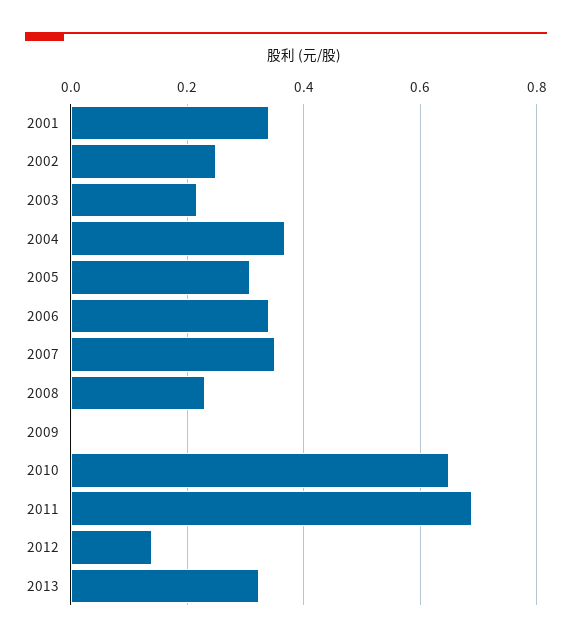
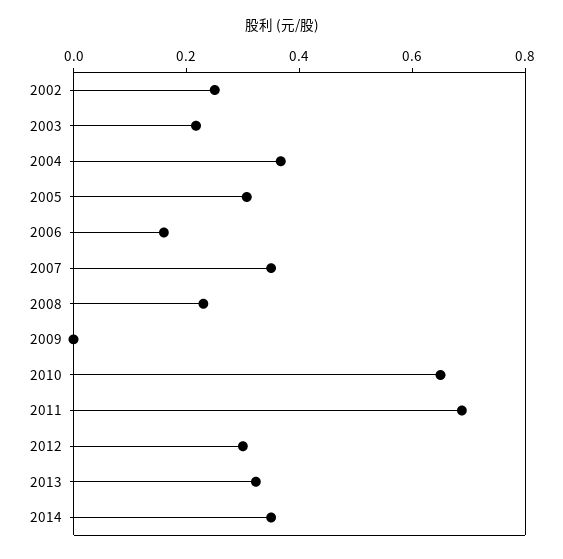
2001: 0.34 -> none
2006: 0.34 -> 0.15
2012: 0.14 -> 0.3
2014: none -> 0.35

